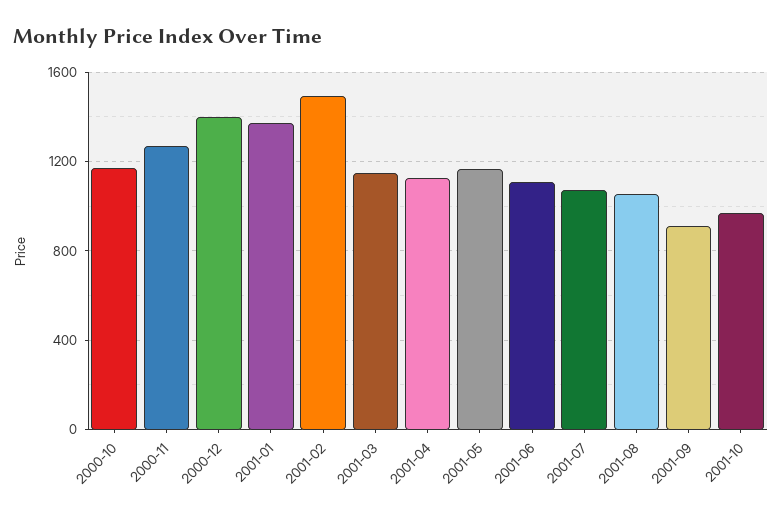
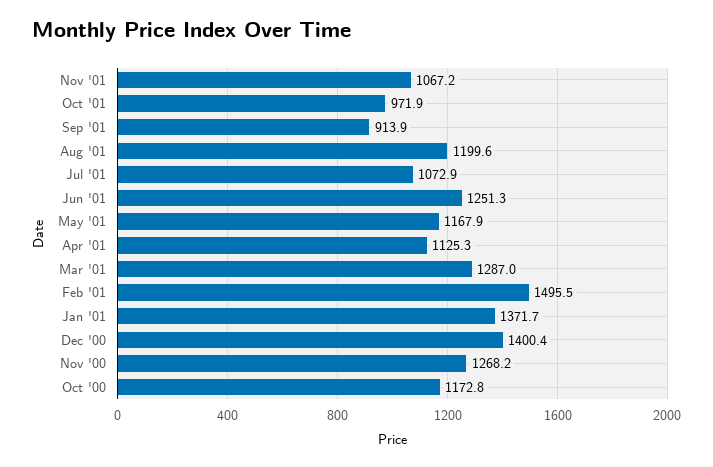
2001-03: 1150 -> 1287
2001-06: 1100 -> 1251.3
2001-08: 1050 -> 1199.6
Nov '01: none -> 1067.2

